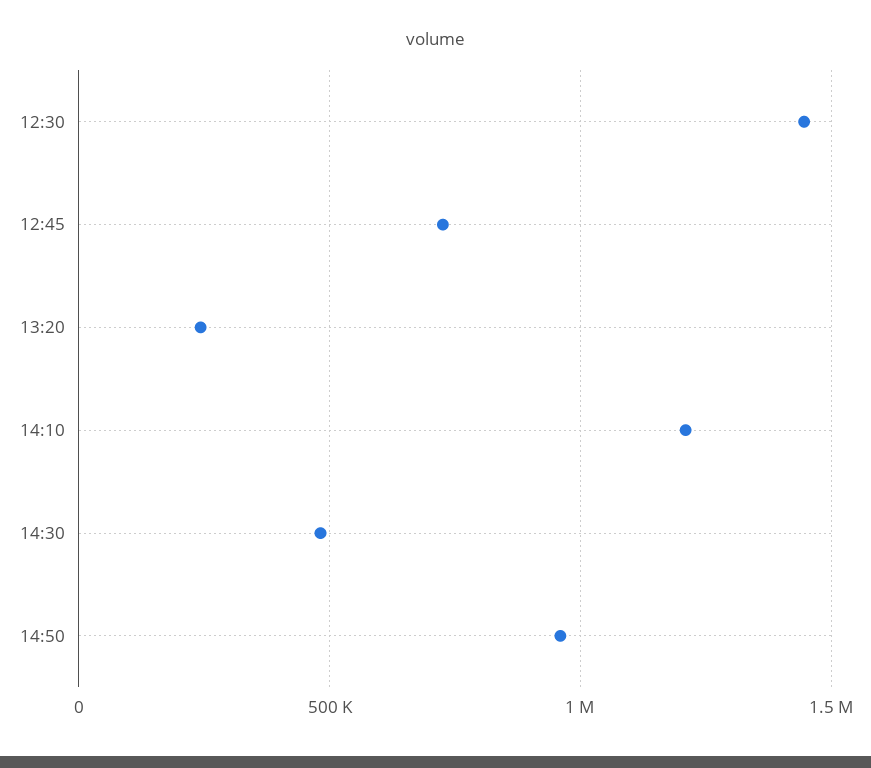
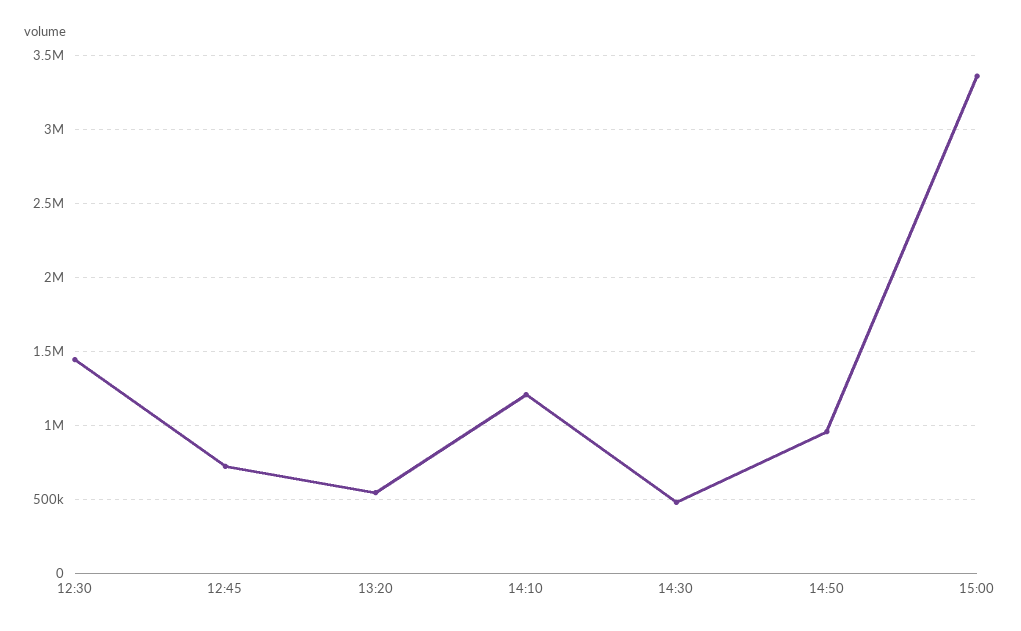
13:20: 250000 -> 550000
15:00: none -> 3350000

